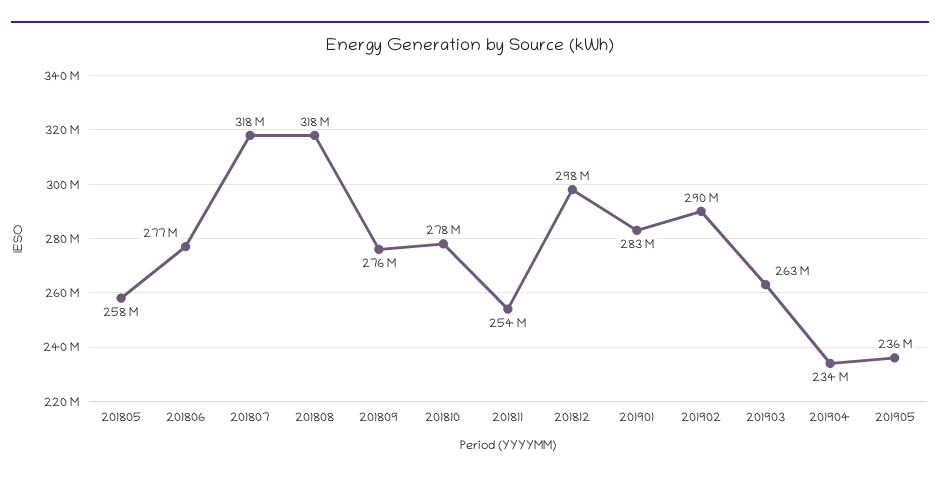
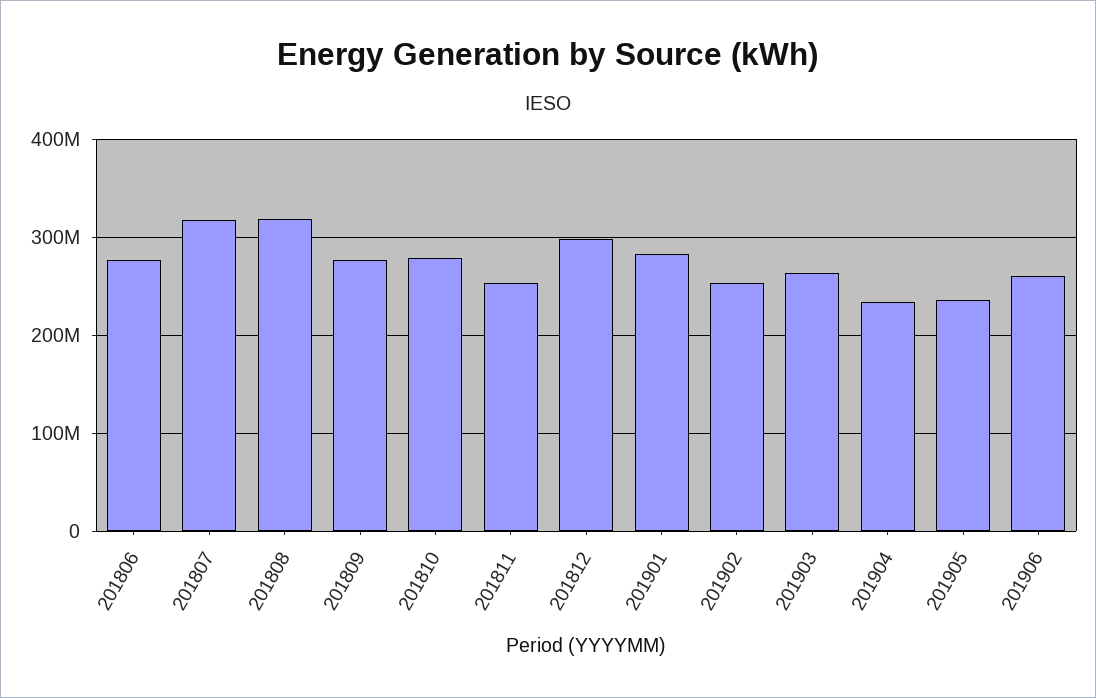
201805: 258000000 -> none
201902: 290000000 -> 250000000
201906: none -> 260000000

